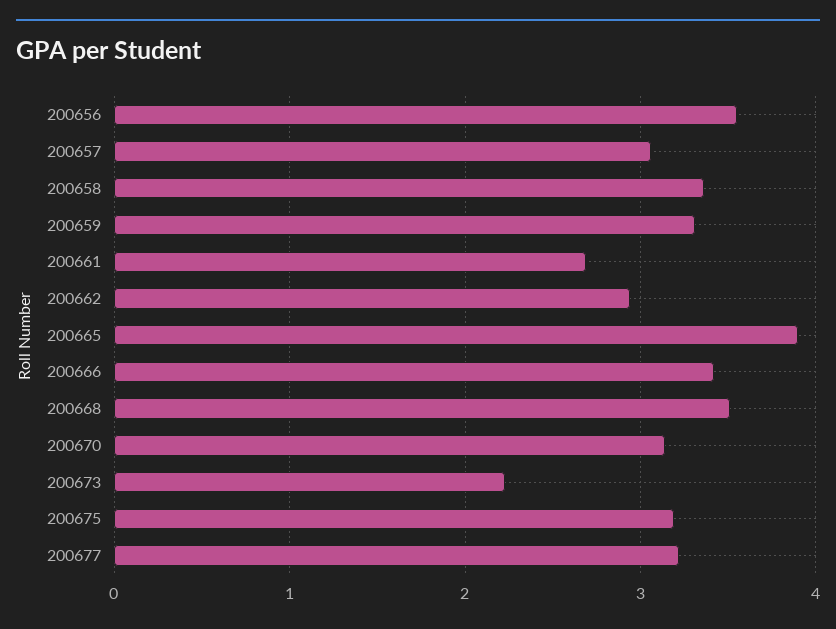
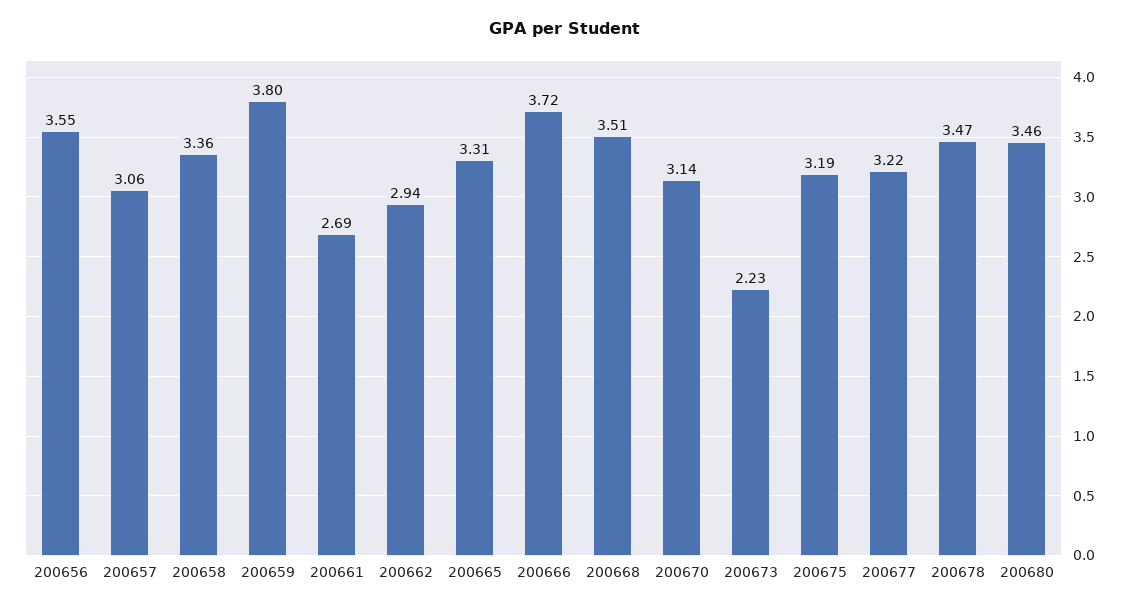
200659: 3.3 -> 3.8
200665: 3.9 -> 3.31
200666: 3.4 -> 3.72
200678: none -> 3.47
200680: none -> 3.46

